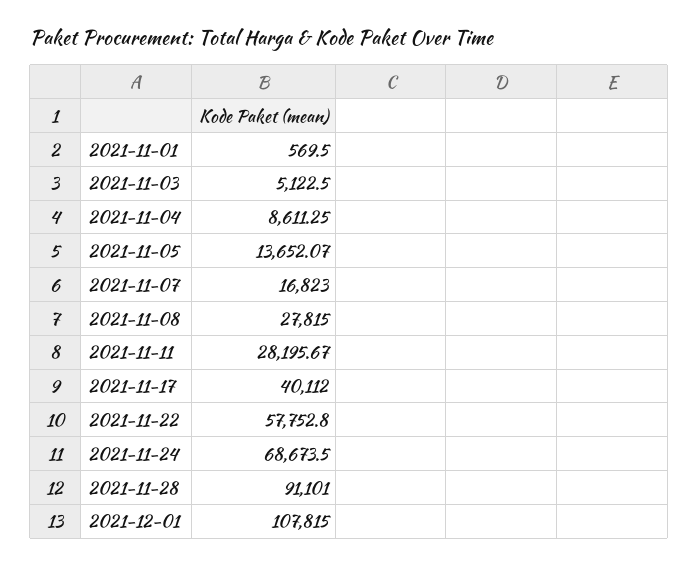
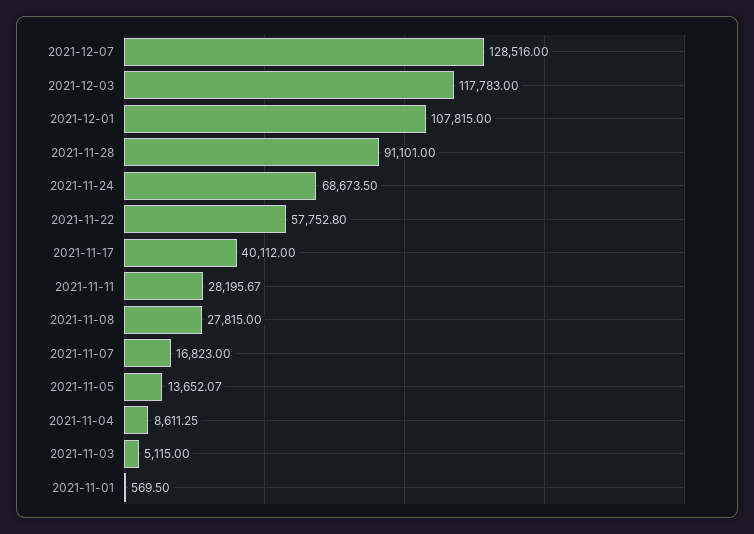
2021-11-03: 5122.5 -> 5115
2021-12-07: none -> 128516
2021-12-03: none -> 117783

